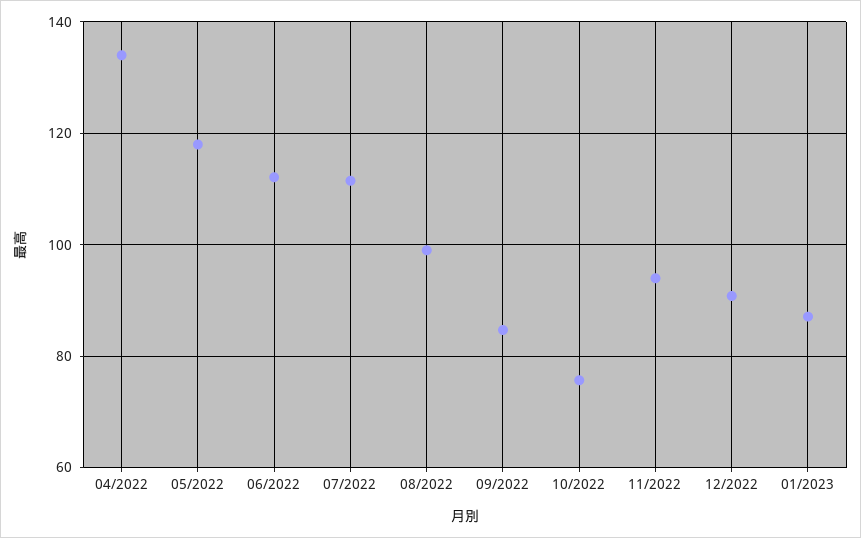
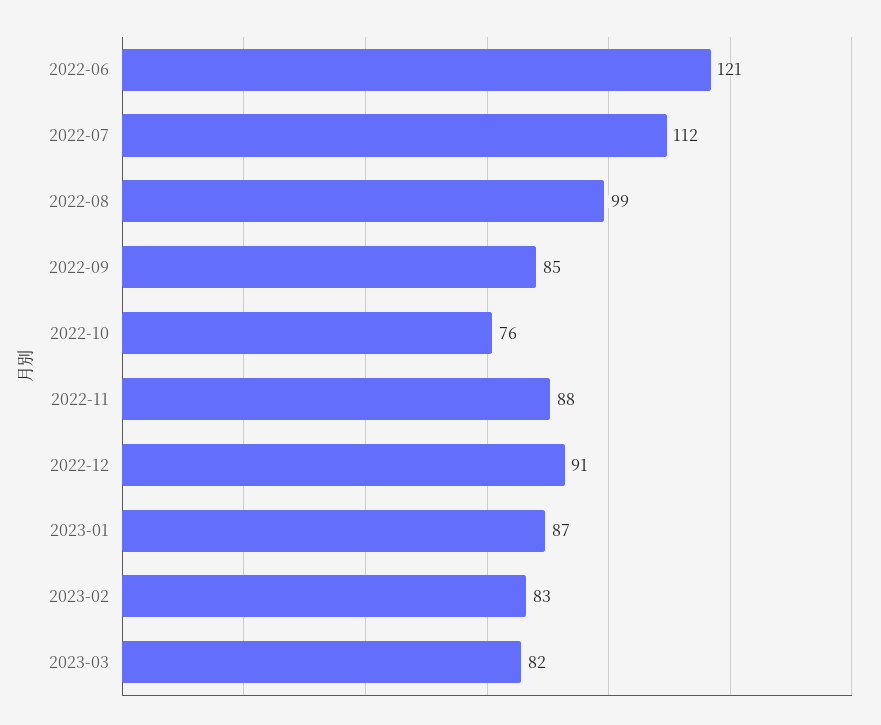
04/2022: 134 -> none
05/2022: 118 -> none
06/2022: 112 -> 121
11/2022: 94 -> 88
2023-02: none -> 83
2023-03: none -> 82

